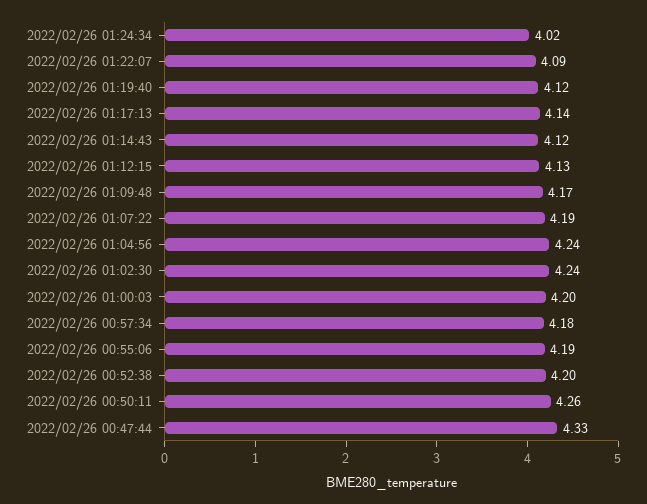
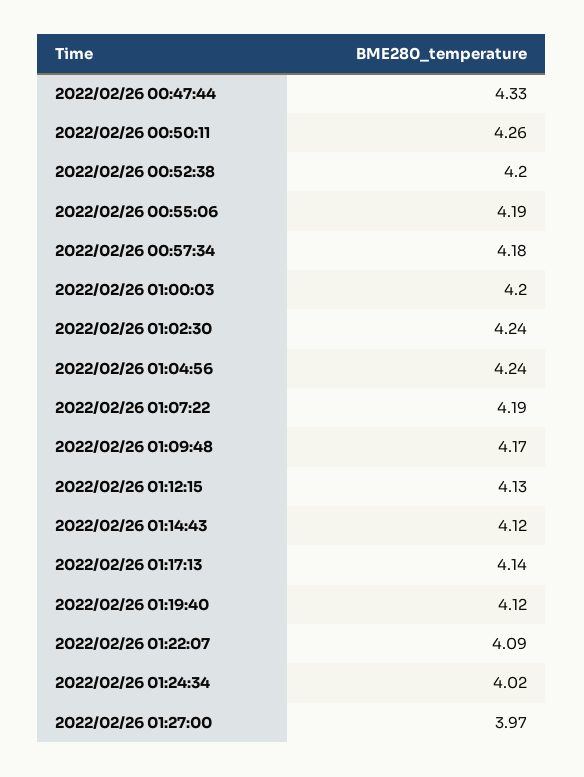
2022/02/26 01:27:00: none -> 3.97

